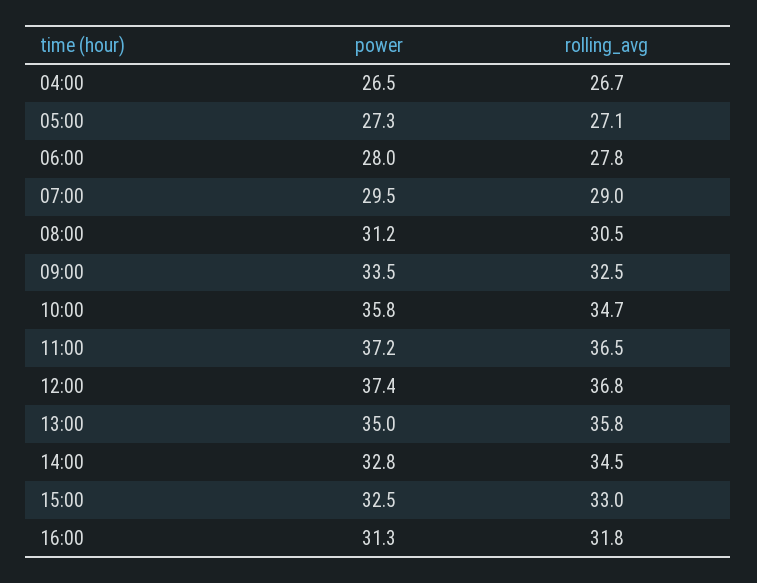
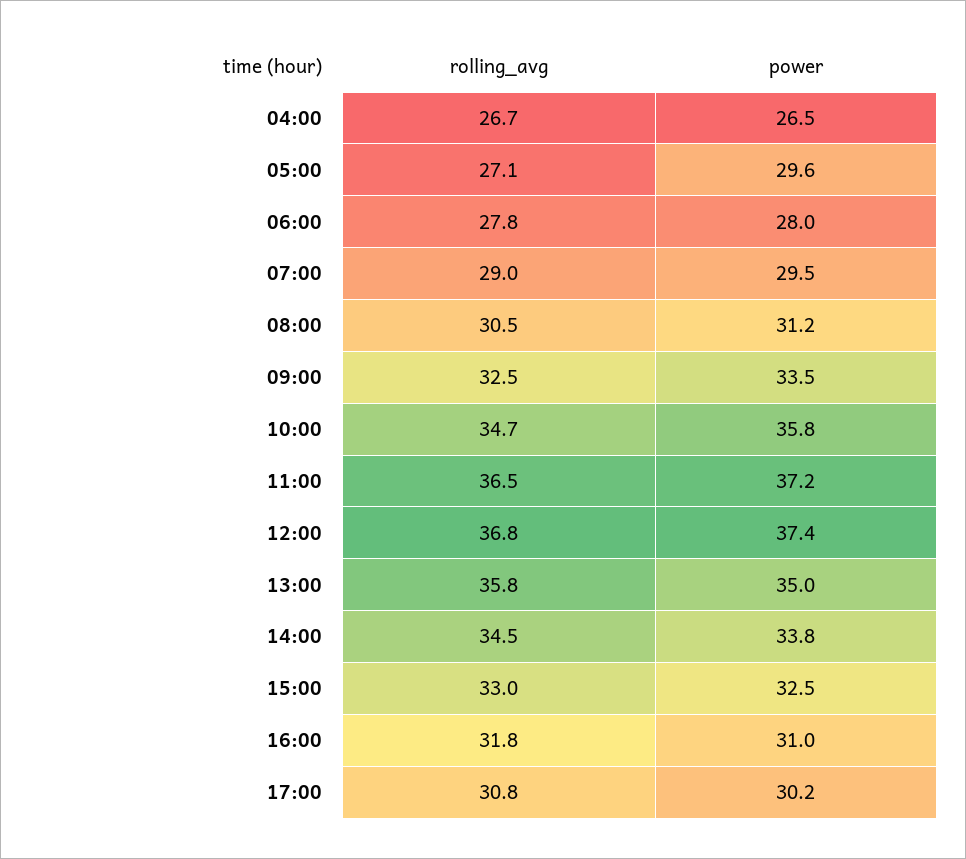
power, 05:00: 27.3 -> 29.6
power, 14:00: 32.8 -> 33.8
power, 16:00: 31.3 -> 31
rolling_avg, 17:00: none -> 30.8
power, 17:00: none -> 30.2

